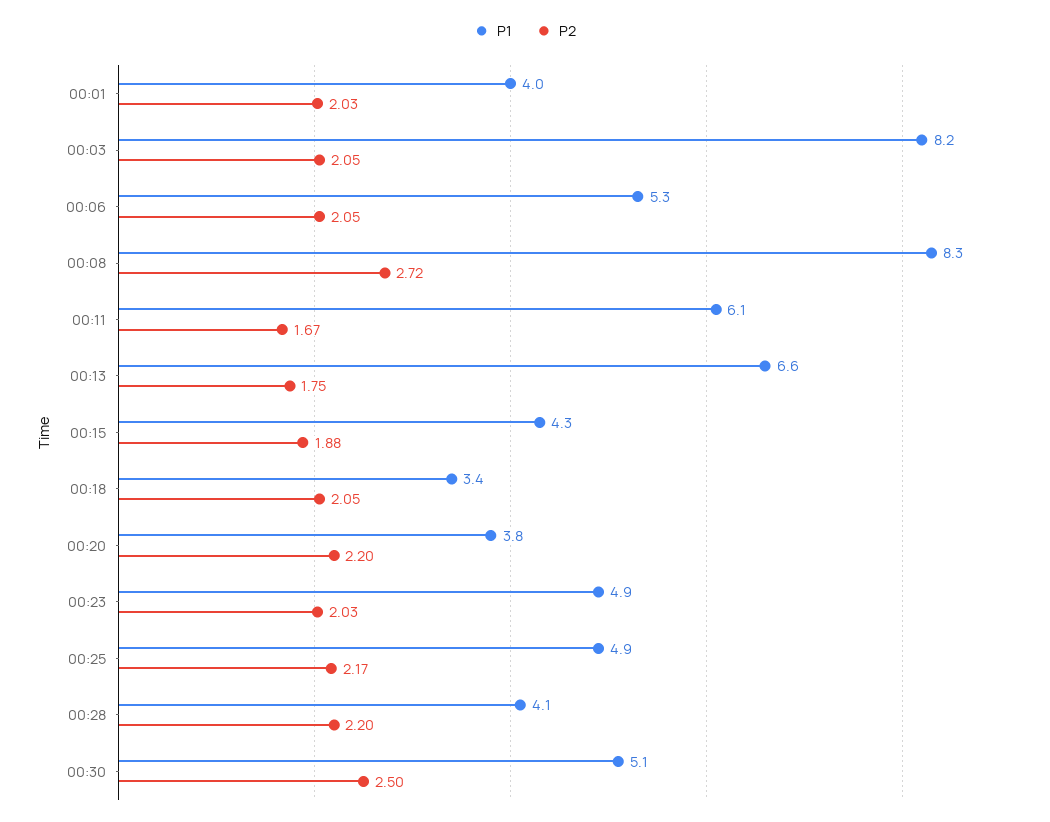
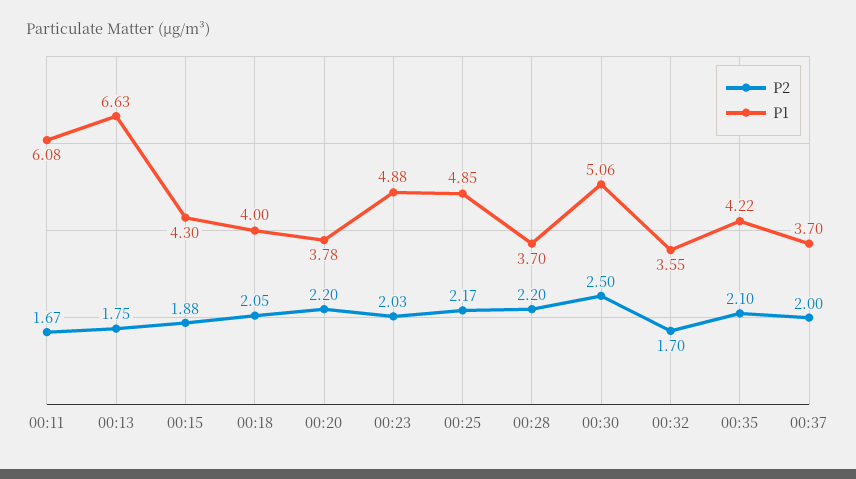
P1, 00:01: 4 -> none
P2, 00:01: 2.03 -> none
P1, 00:03: 8.2 -> none
P2, 00:03: 2.05 -> none
P1, 00:06: 5.3 -> none
P2, 00:06: 2.05 -> none
P1, 00:08: 8.3 -> none
P2, 00:08: 2.72 -> none
P1, 00:18: 3.4 -> 4
P1, 00:28: 4.1 -> 3.7
P2, 00:32: none -> 1.7
P1, 00:32: none -> 3.55
P2, 00:35: none -> 2.1
P1, 00:35: none -> 4.22
P2, 00:37: none -> 2
P1, 00:37: none -> 3.7

